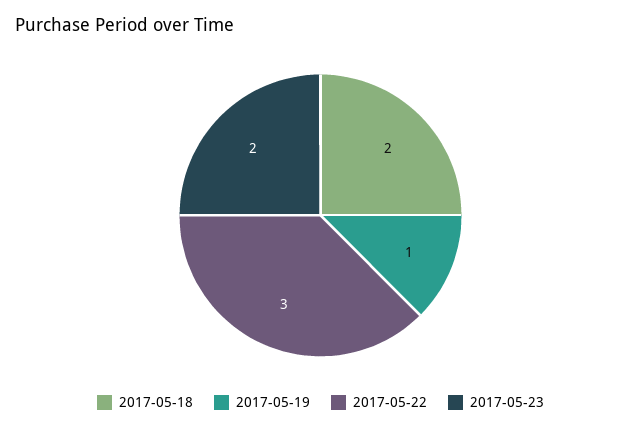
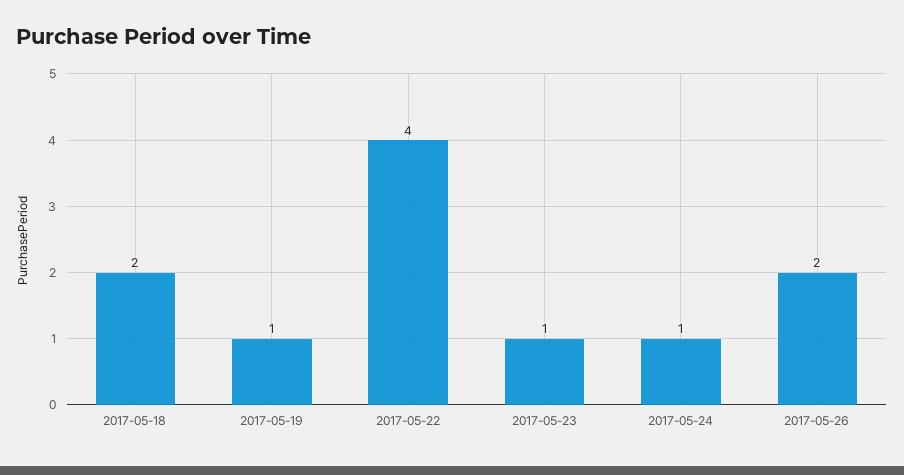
2017-05-22: 3 -> 4
2017-05-23: 2 -> 1
2017-05-24: none -> 1
2017-05-26: none -> 2

